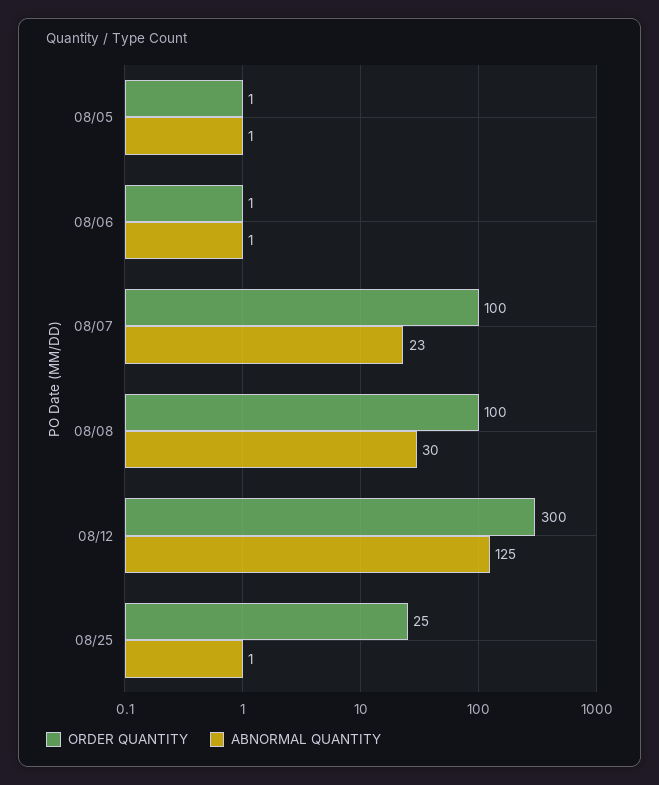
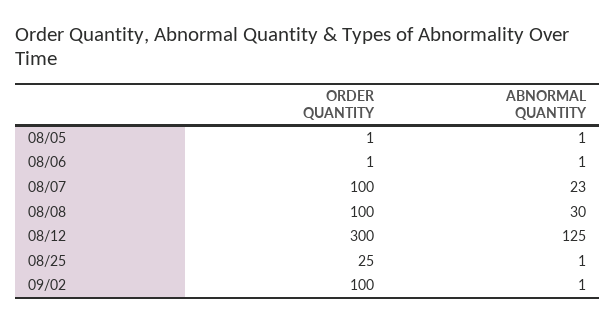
ORDER QUANTITY, 09/02: none -> 100
ABNORMAL QUANTITY, 09/02: none -> 1

